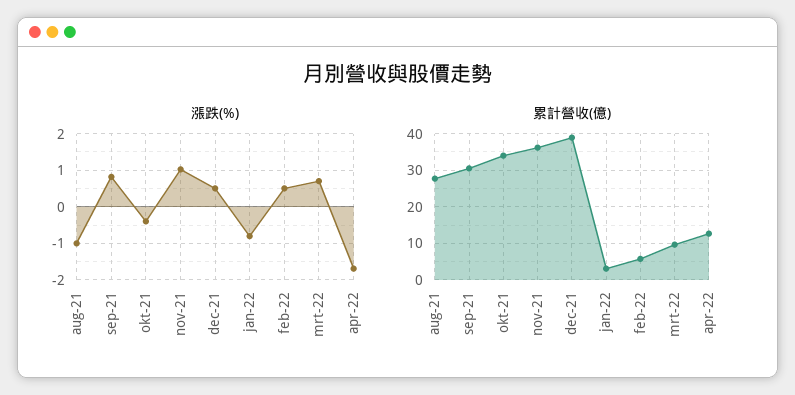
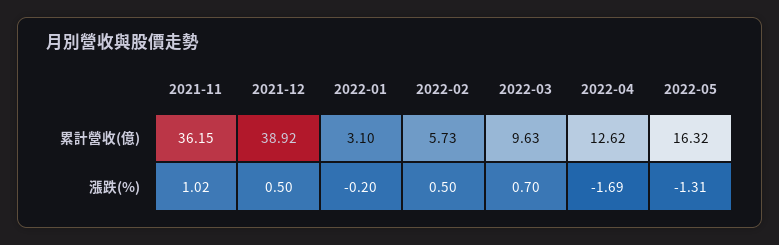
漲跌(%), aug-21: -1 -> none
漲跌(%), sep-21: 0.8 -> none
漲跌(%), okt-21: -0.4 -> none
漲跌(%), jan-22: -0.8 -> -0.2
累計營收(億), aug-21: 28 -> none
累計營收(億), sep-21: 30 -> none
累計營收(億), okt-21: 34 -> none
累計營收(億), 2022-05: none -> 16.32
漲跌(%), 2022-05: none -> -1.31

